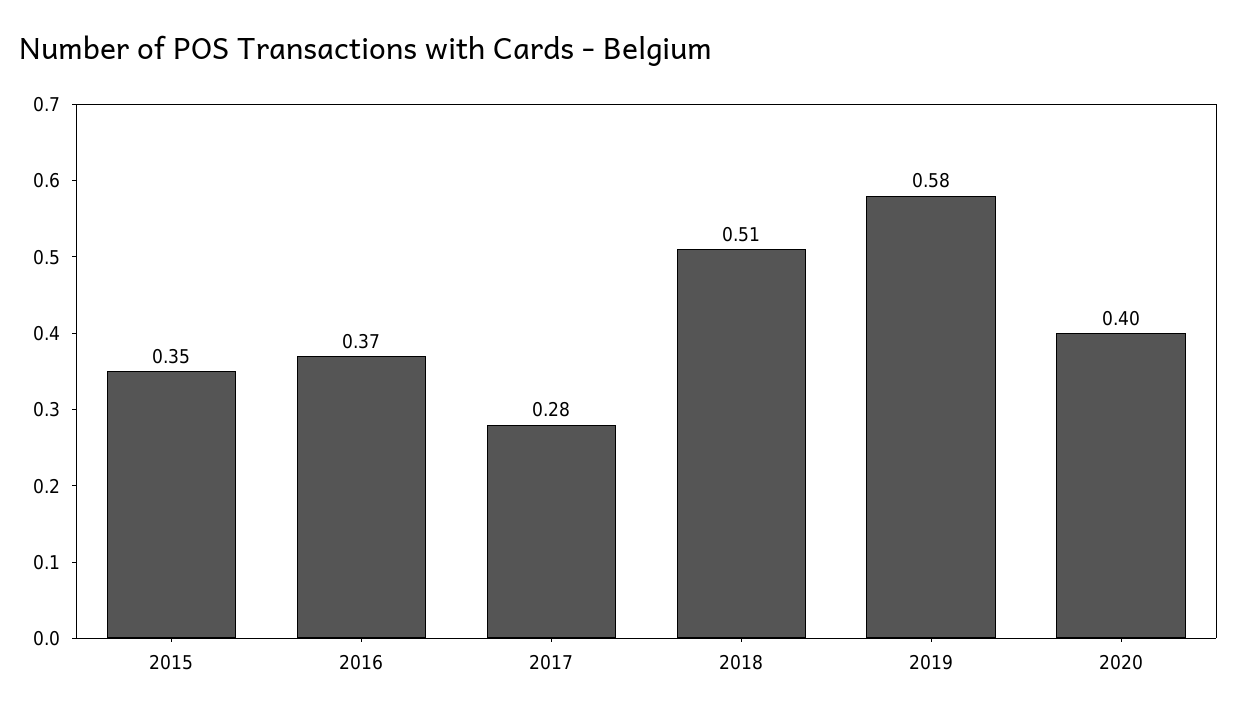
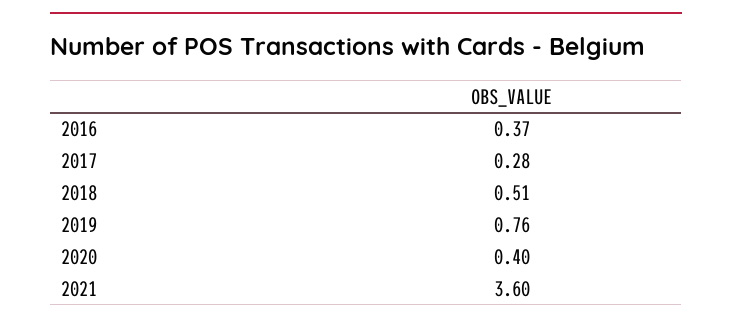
2015: 0.35 -> none
2019: 0.58 -> 0.76
2021: none -> 3.6

